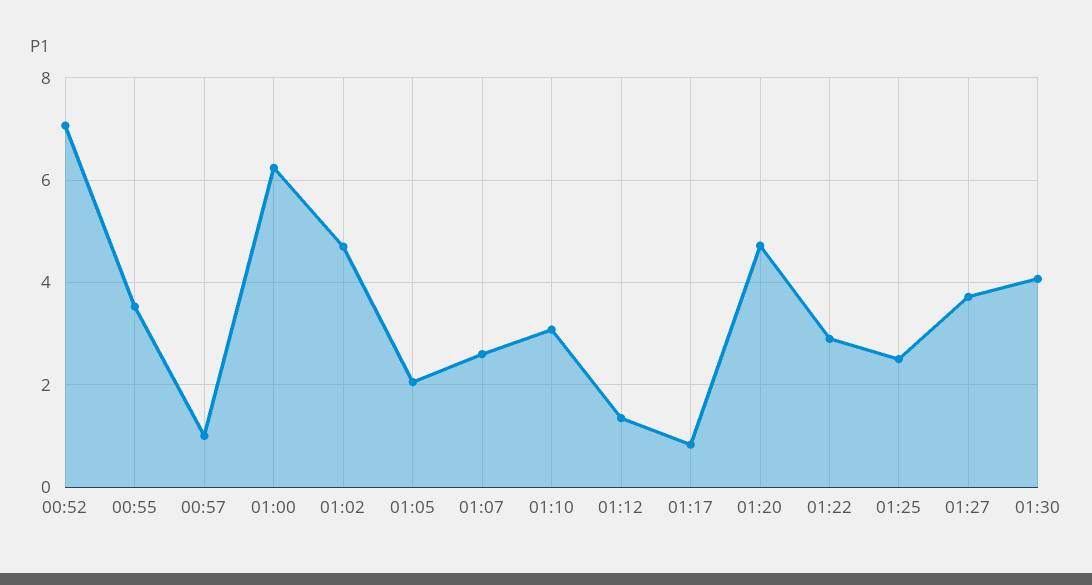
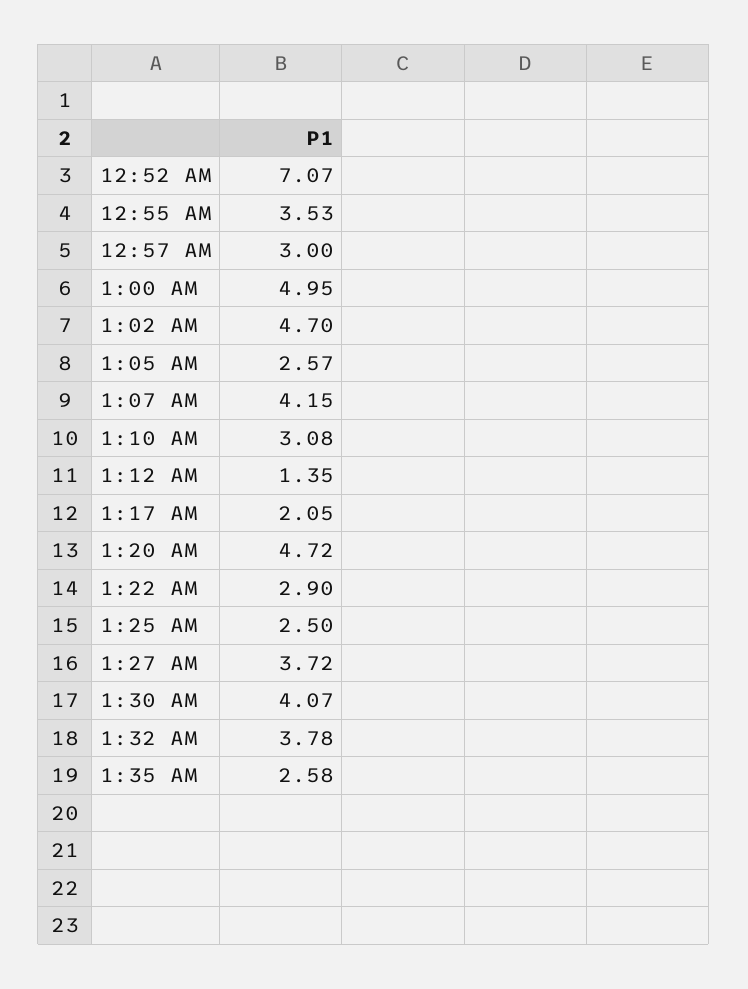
00:57: 1 -> 3
01:00: 6.2 -> 4.95
01:05: 2 -> 2.57
01:07: 2.6 -> 4.15
01:17: 0.8 -> 2.05
1:32 AM: none -> 3.78
1:35 AM: none -> 2.58

